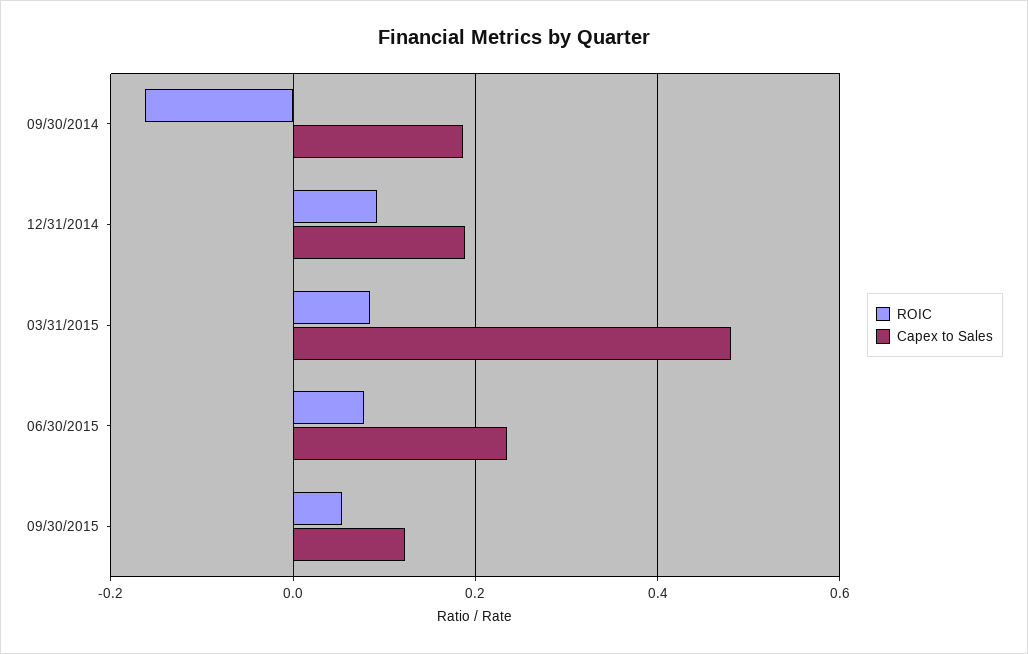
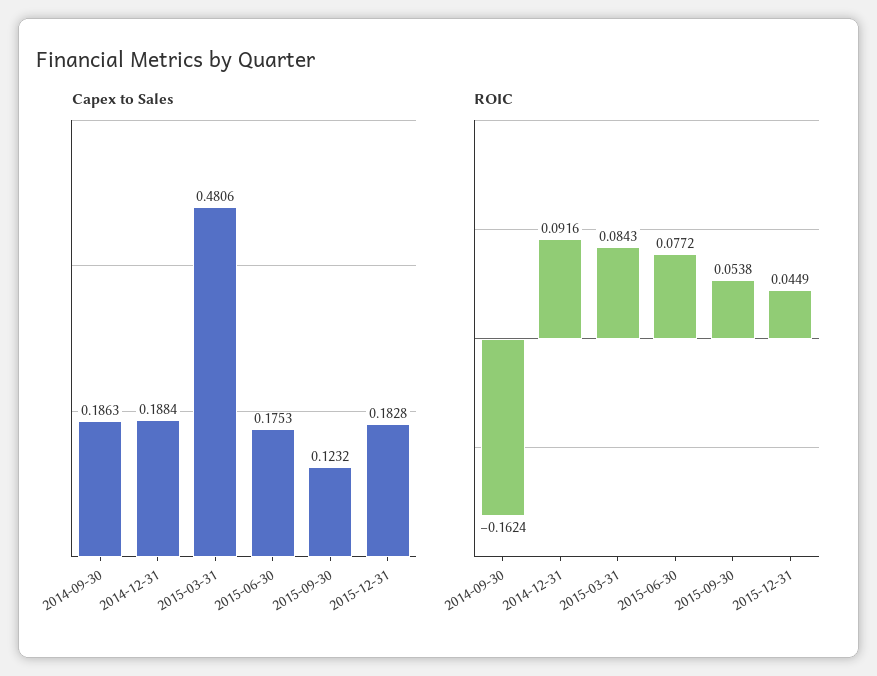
Capex to Sales, 06/30/2015: 0.24 -> 0.1753
Capex to Sales, 2015-12-31: none -> 0.1828
ROIC, 2015-12-31: none -> 0.0449

